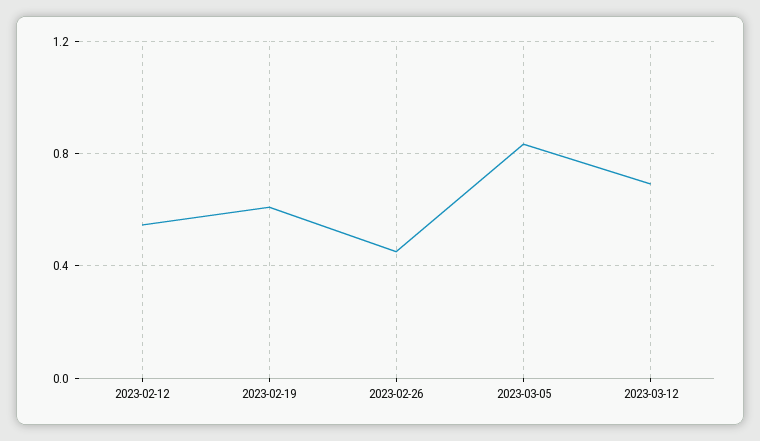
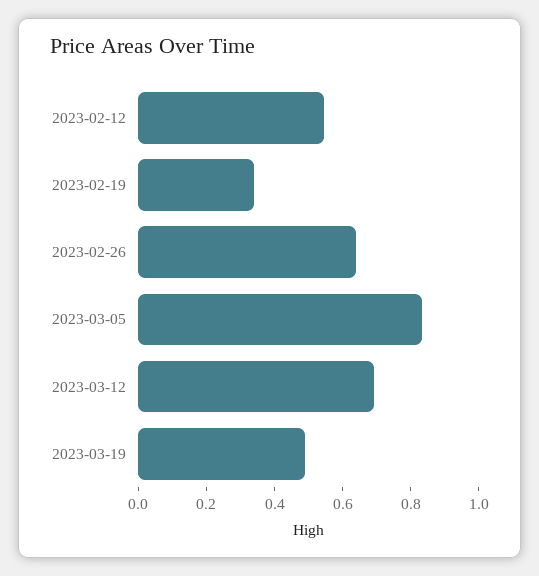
2023-02-19: 0.6 -> 0.35
2023-02-26: 0.45 -> 0.65
2023-03-19: none -> 0.5

